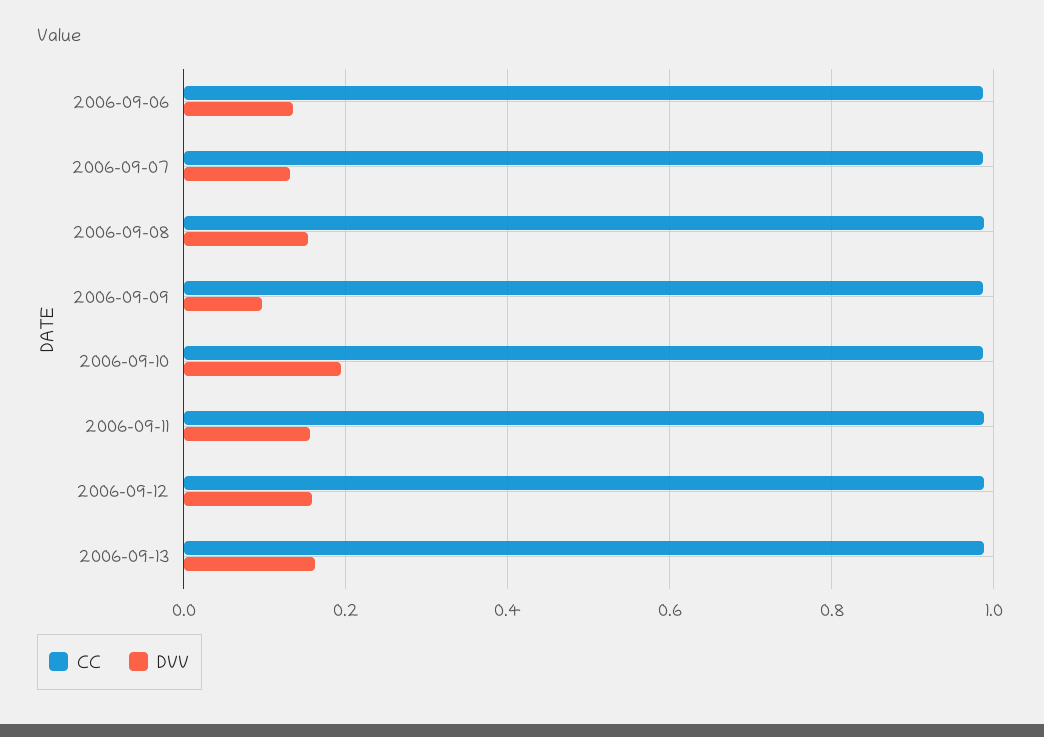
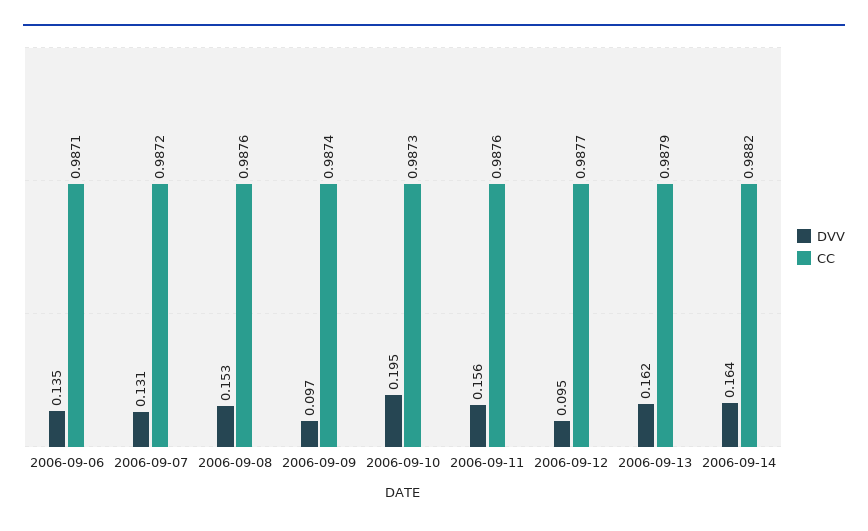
DVV, 2006-09-12: 0.16 -> 0.095
DVV, 2006-09-14: none -> 0.164
CC, 2006-09-14: none -> 0.9882

